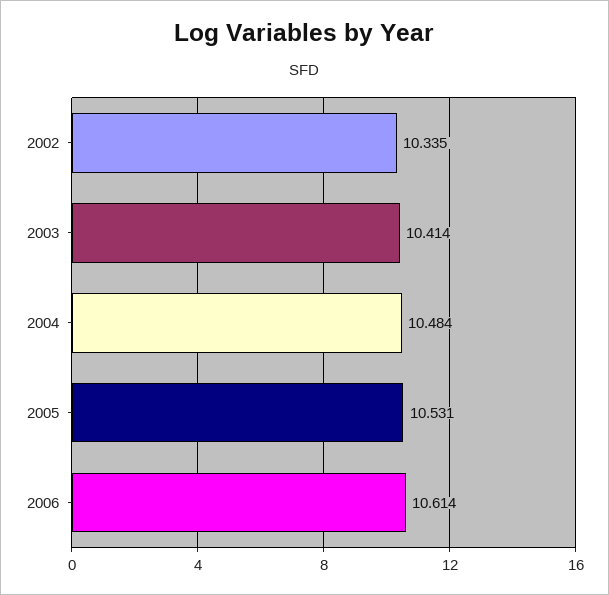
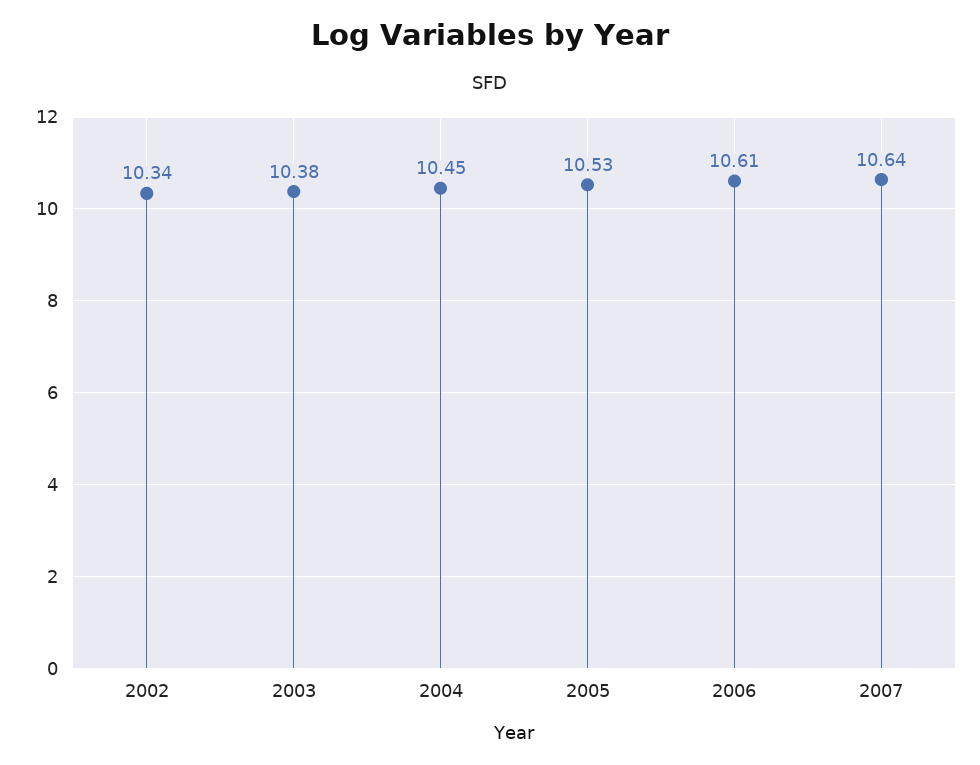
2003: 10.414 -> 10.38
2004: 10.484 -> 10.45
2007: none -> 10.64

